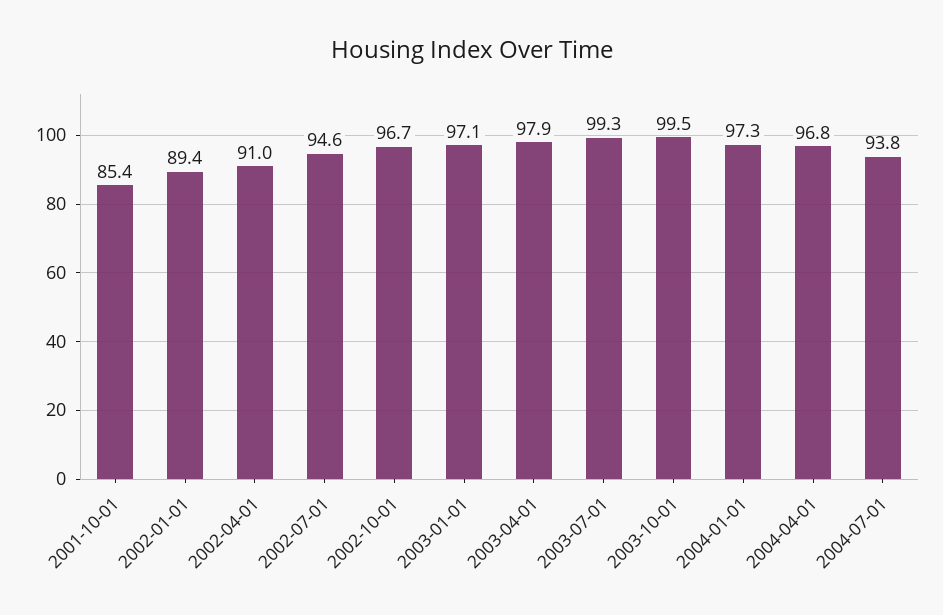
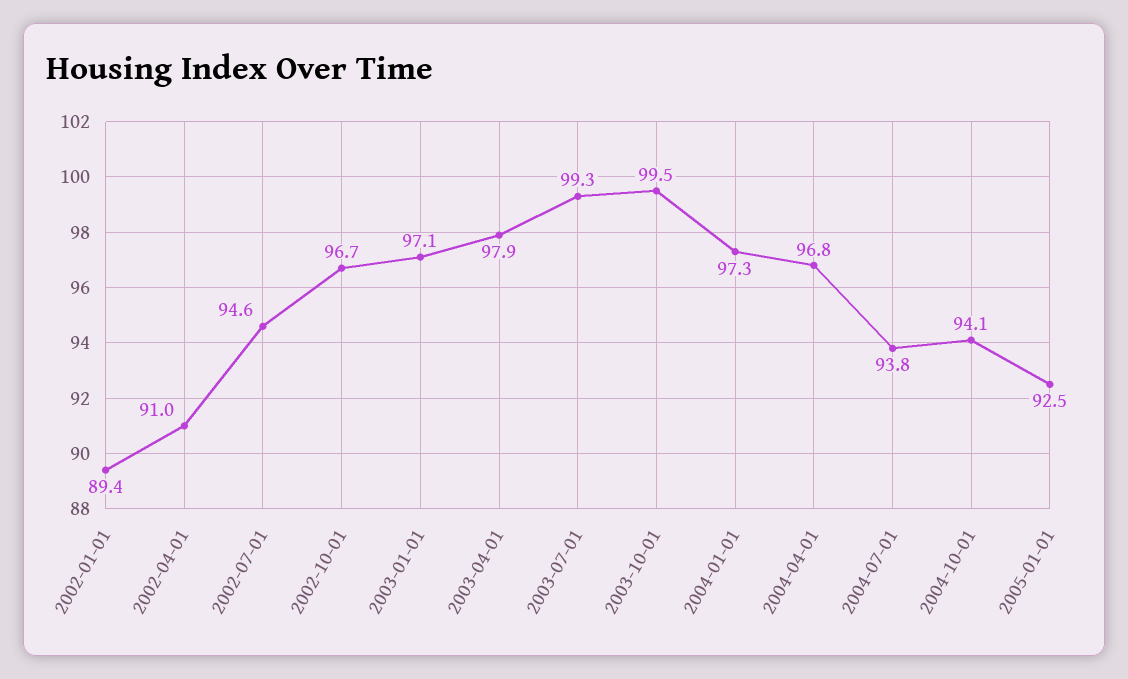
2001-10-01: 85.4 -> none
2004-10-01: none -> 94.1
2005-01-01: none -> 92.5

